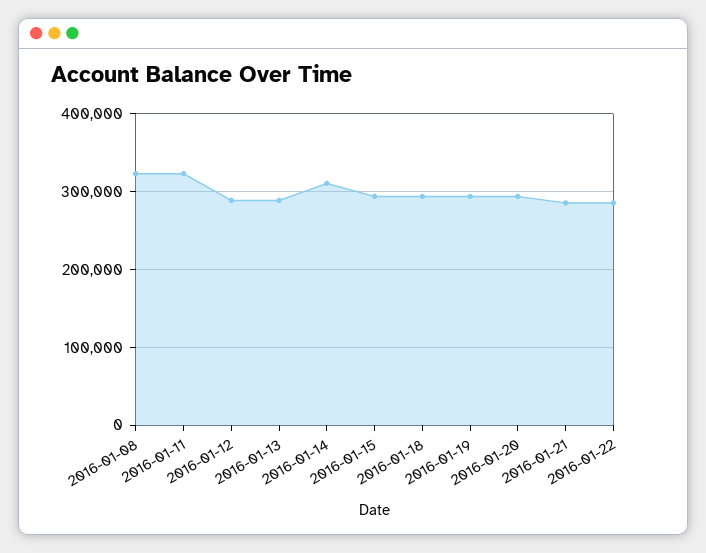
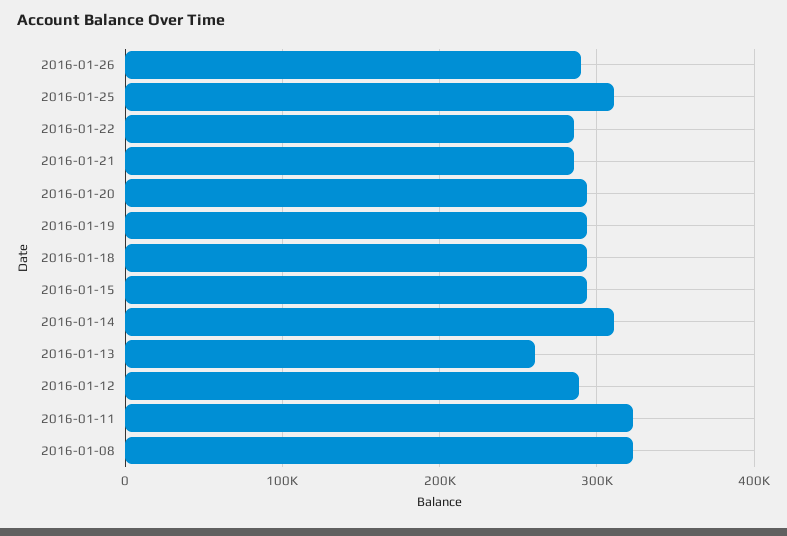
2016-01-13: 290000 -> 260000
2016-01-26: none -> 290000
2016-01-25: none -> 310000

